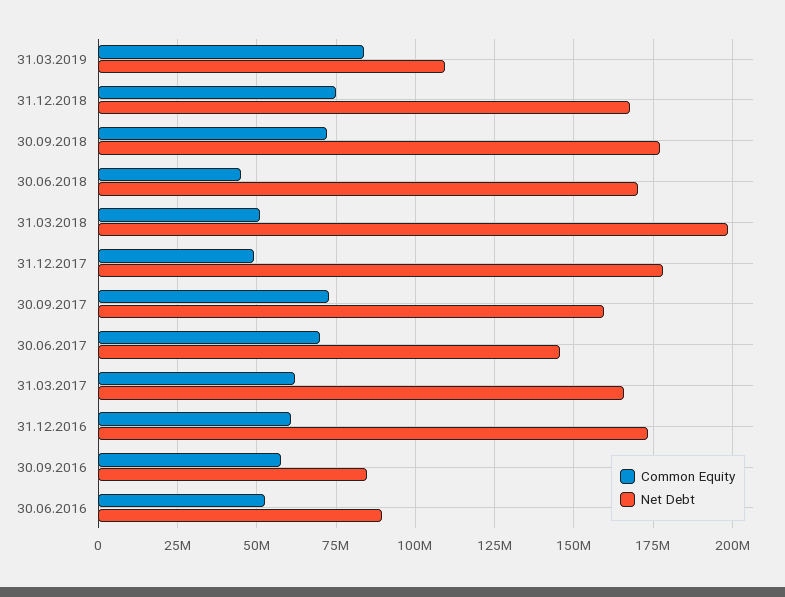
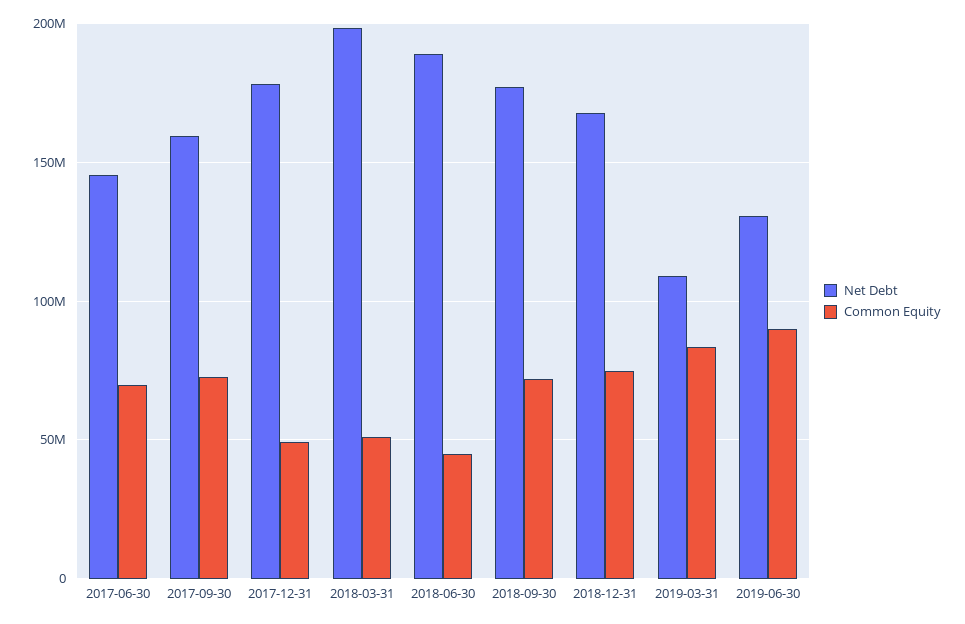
Net Debt, 30.06.2018: 170000000 -> 190000000
Common Equity, 31.03.2017: 62500000 -> none
Net Debt, 31.03.2017: 165000000 -> none
Common Equity, 31.12.2016: 60000000 -> none
Net Debt, 31.12.2016: 172500000 -> none
Common Equity, 30.09.2016: 57500000 -> none
Net Debt, 30.09.2016: 85000000 -> none
Common Equity, 30.06.2016: 52500000 -> none
Net Debt, 30.06.2016: 90000000 -> none
Net Debt, 2019-06-30: none -> 130000000
Common Equity, 2019-06-30: none -> 90000000

